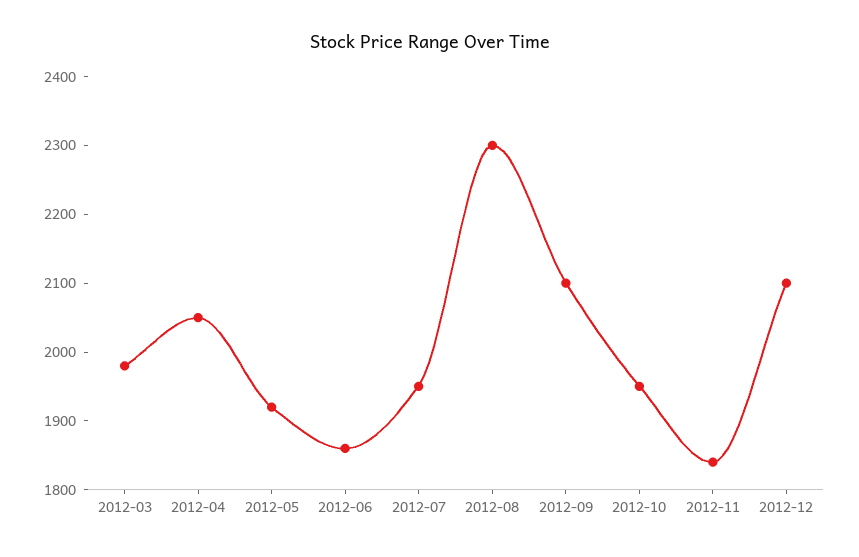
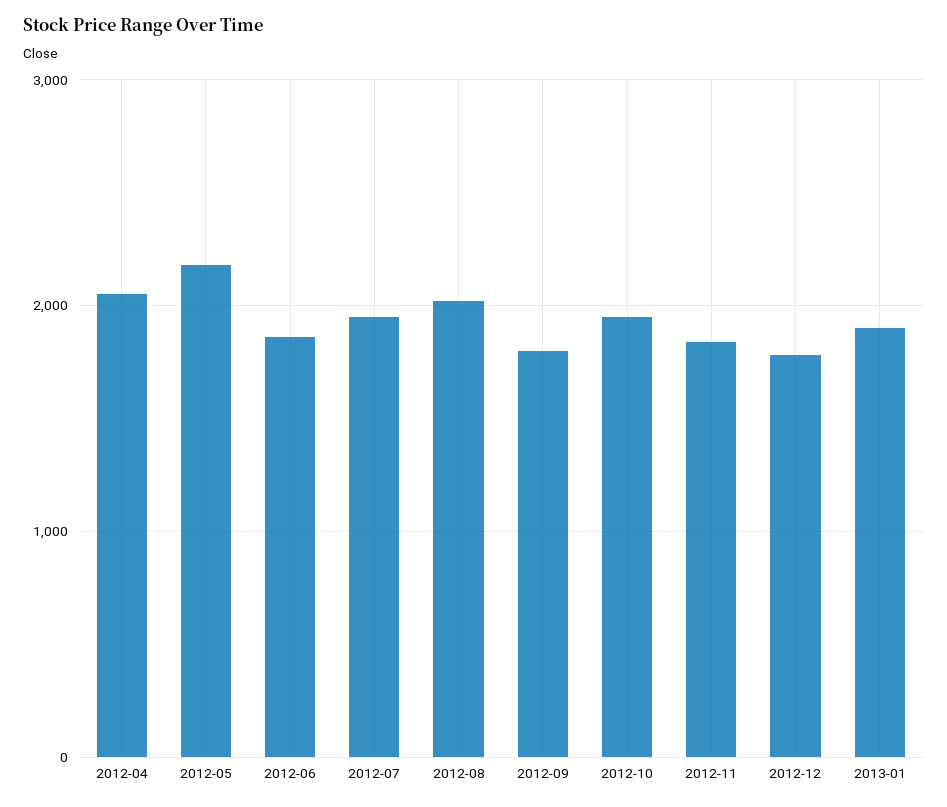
2012-03: 1980 -> none
2012-05: 1920 -> 2200
2012-08: 2300 -> 2000
2012-09: 2100 -> 1800
2012-12: 2100 -> 1800
2013-01: none -> 1900

